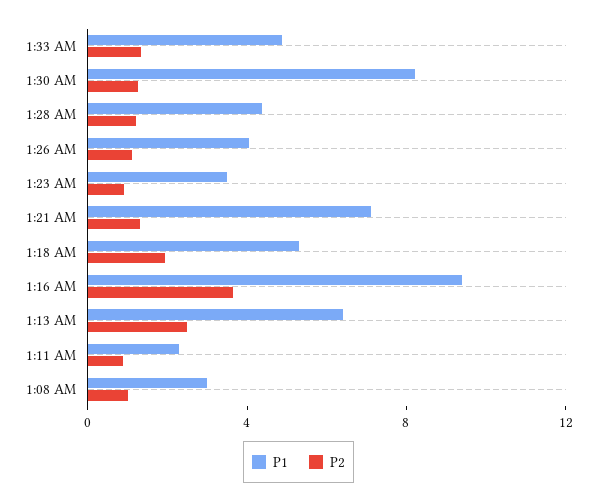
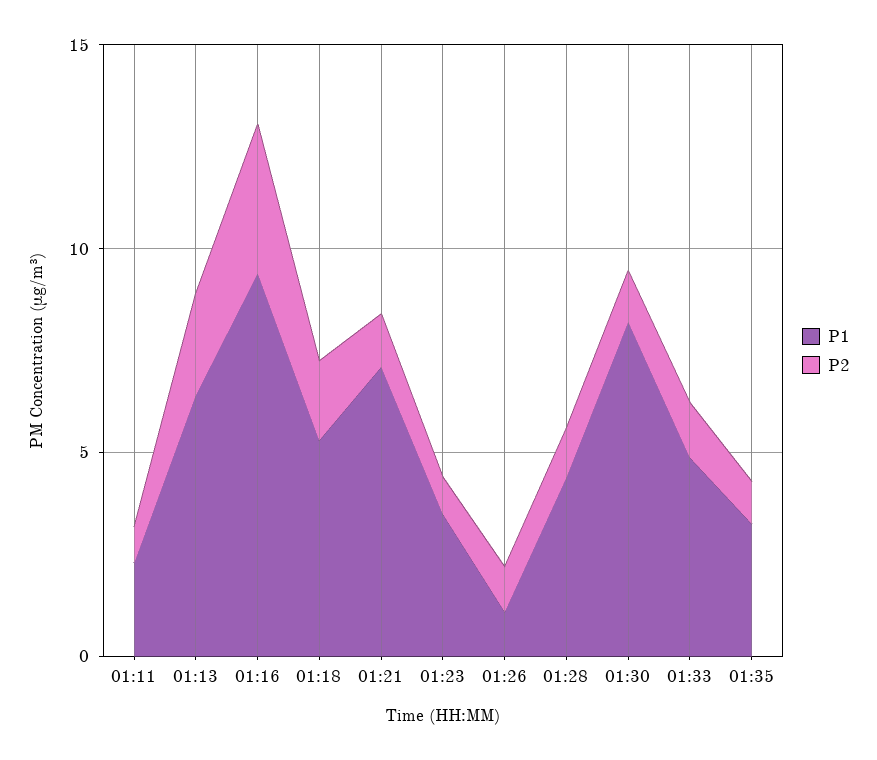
P1, 1:26 AM: 4 -> 1
P1, 1:08 AM: 3 -> none
P2, 1:08 AM: 1 -> none
P1, 01:35: none -> 3
P2, 01:35: none -> 1

